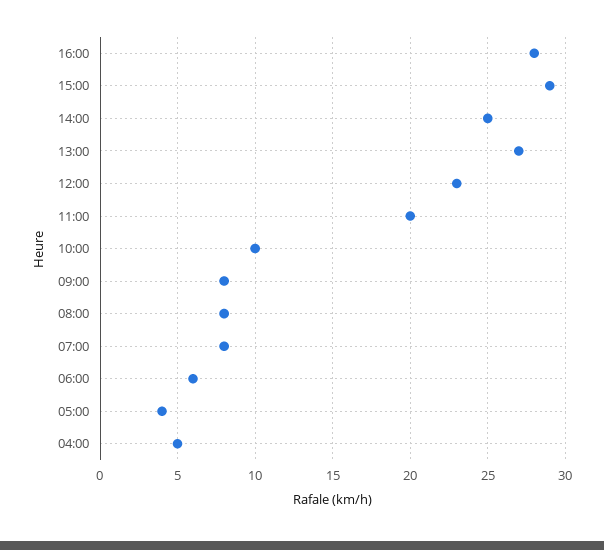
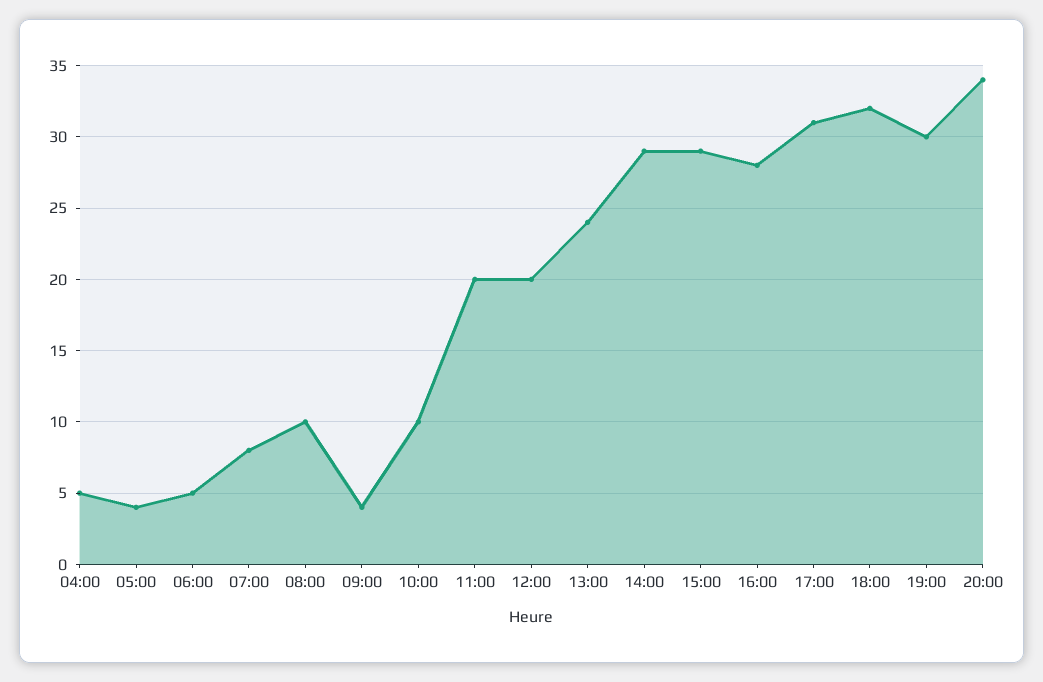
14:00: 25 -> 29
13:00: 27 -> 24
12:00: 23 -> 20
09:00: 8 -> 4
08:00: 8 -> 10
06:00: 6 -> 5
17:00: none -> 31
18:00: none -> 32
19:00: none -> 30
20:00: none -> 34

